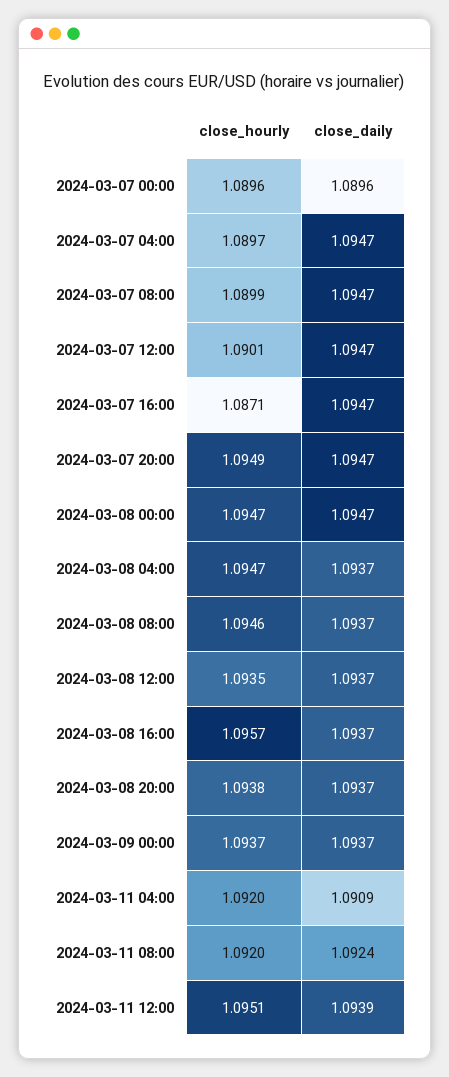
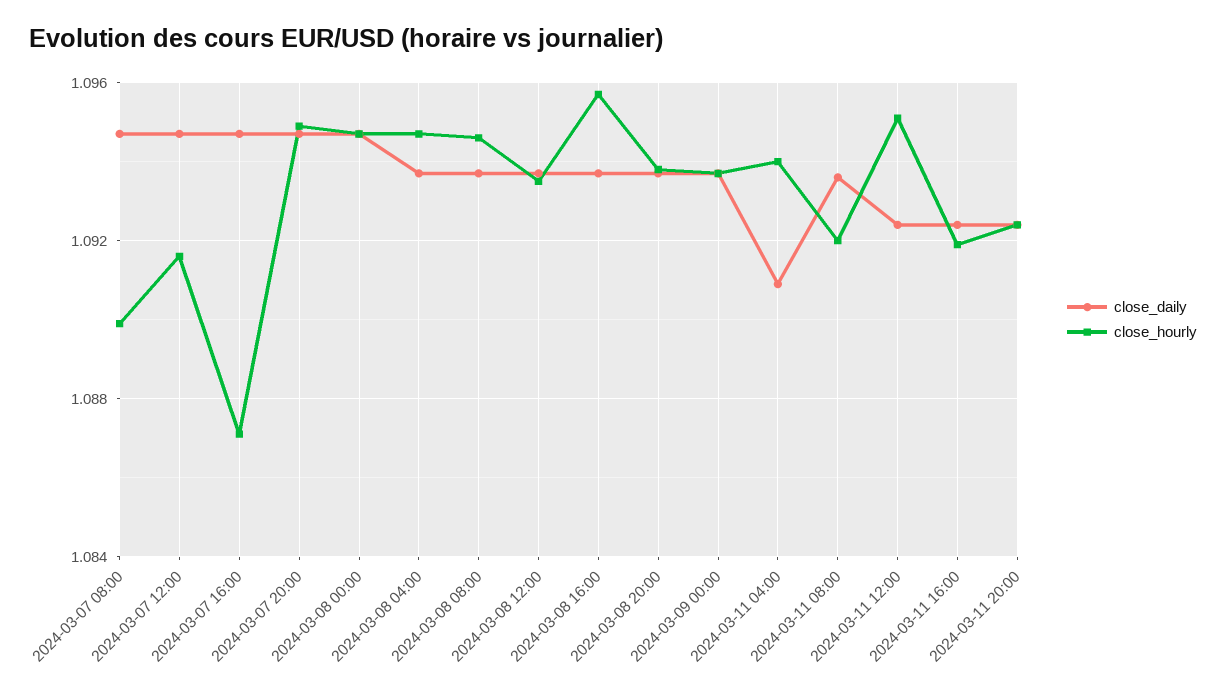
close_hourly, 2024-03-07 00:00: 1.0896 -> none
close_daily, 2024-03-07 00:00: 1.0896 -> none
close_hourly, 2024-03-07 04:00: 1.0897 -> none
close_daily, 2024-03-07 04:00: 1.0947 -> none
close_hourly, 2024-03-07 12:00: 1.0901 -> 1.0915
close_hourly, 2024-03-11 04:00: 1.092 -> 1.094
close_daily, 2024-03-11 08:00: 1.0924 -> 1.0935
close_daily, 2024-03-11 12:00: 1.0939 -> 1.0925
close_daily, 2024-03-11 16:00: none -> 1.0925
close_hourly, 2024-03-11 16:00: none -> 1.092
close_daily, 2024-03-11 20:00: none -> 1.0925
close_hourly, 2024-03-11 20:00: none -> 1.0925

